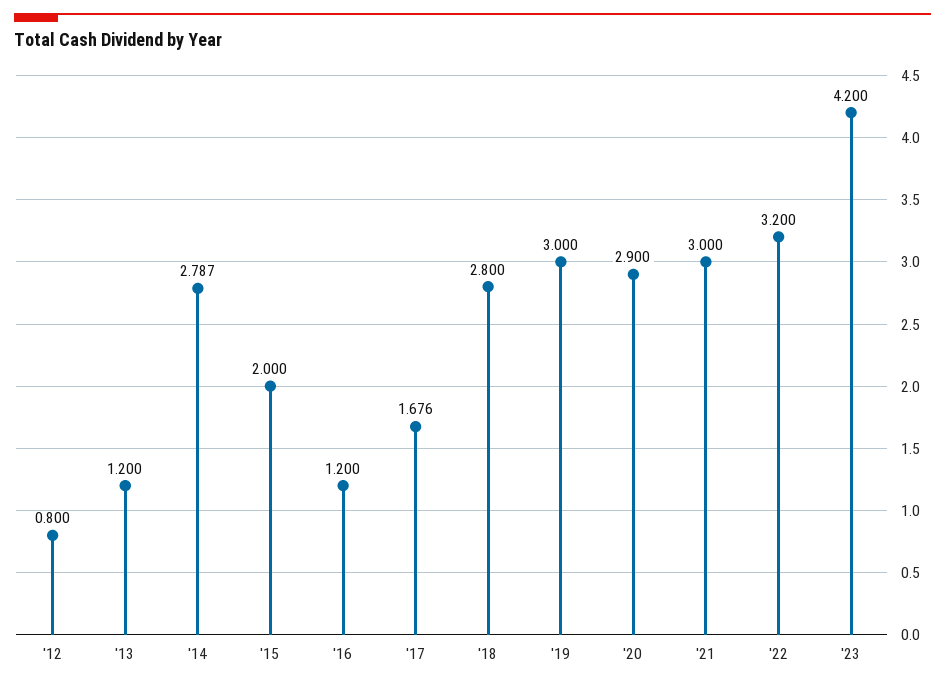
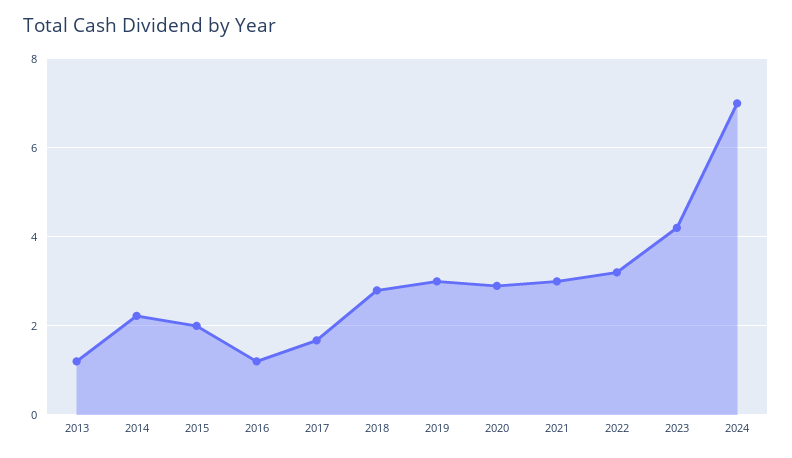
'12: 0.8 -> none
'14: 2.787 -> 2.2
2024: none -> 7

